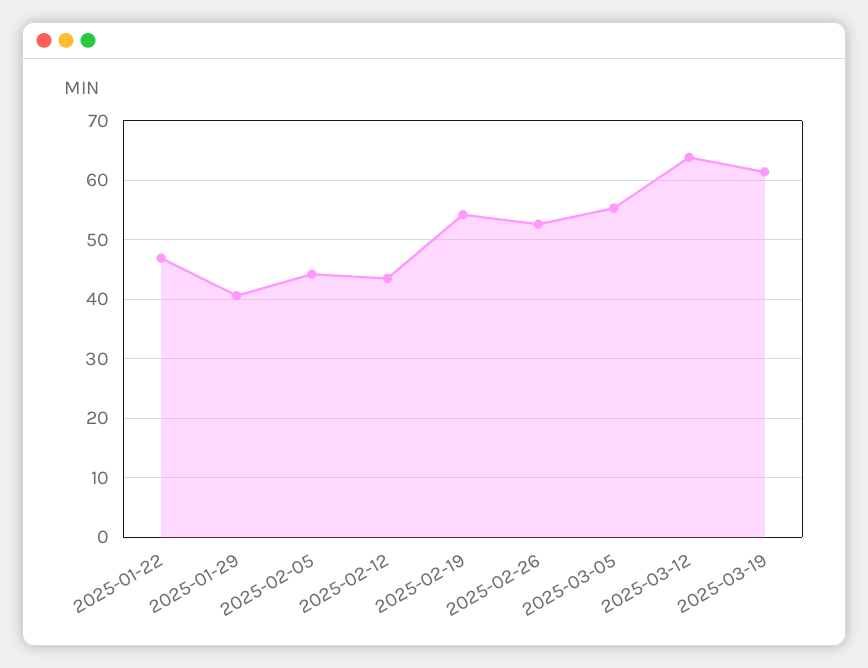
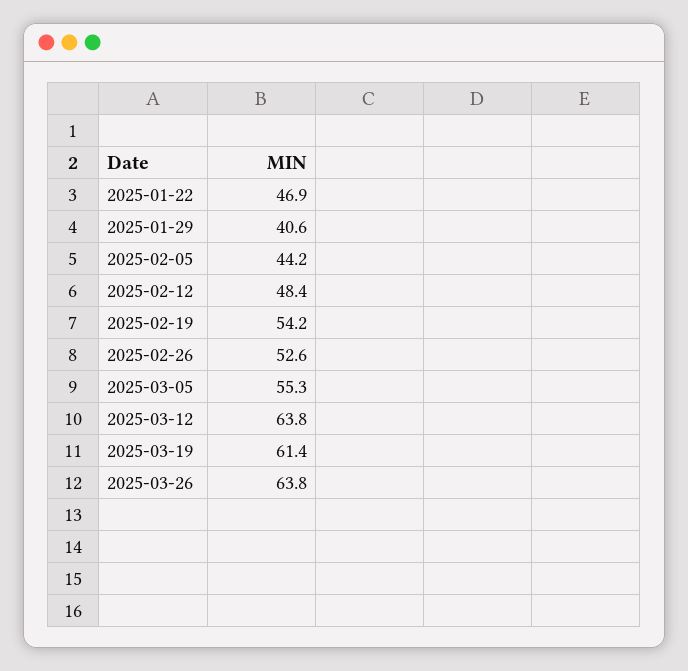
2025-02-12: 44 -> 48.4
2025-03-26: none -> 63.8

